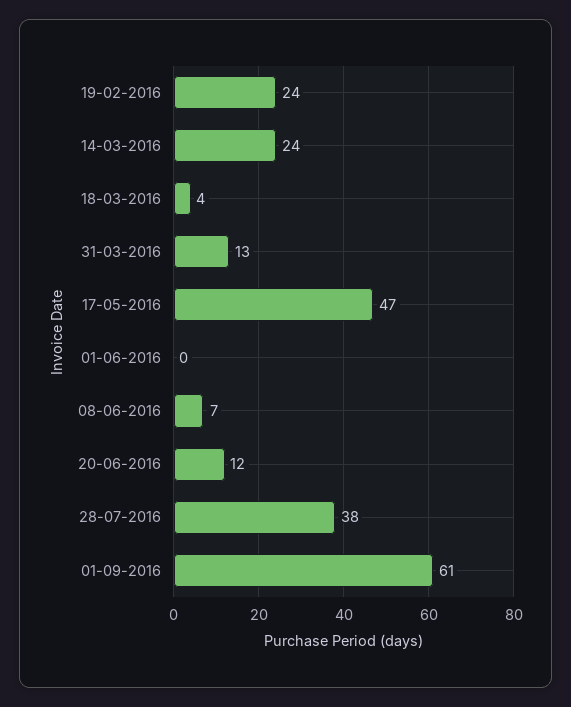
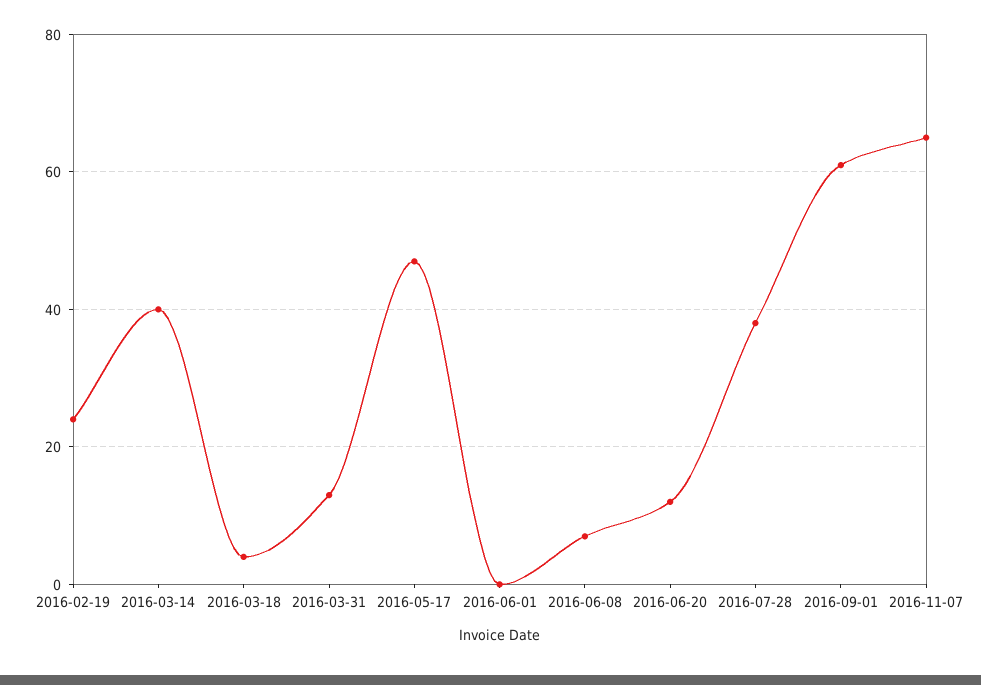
14-03-2016: 24 -> 40
2016-11-07: none -> 65

